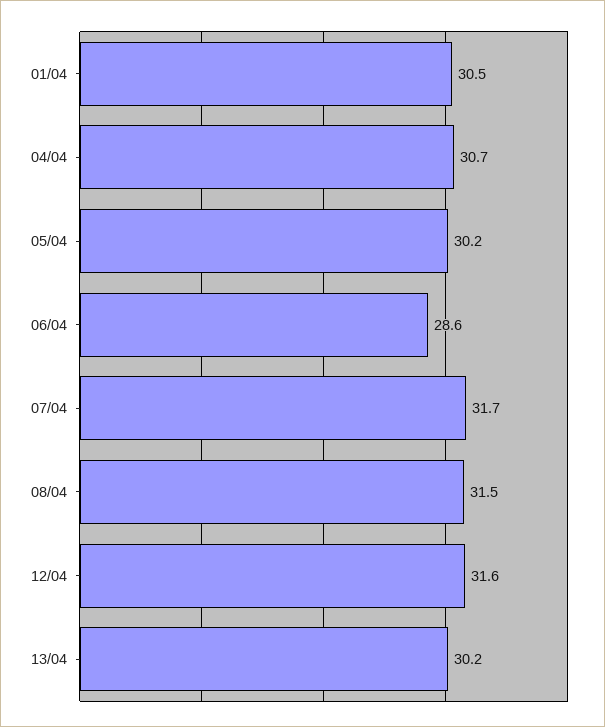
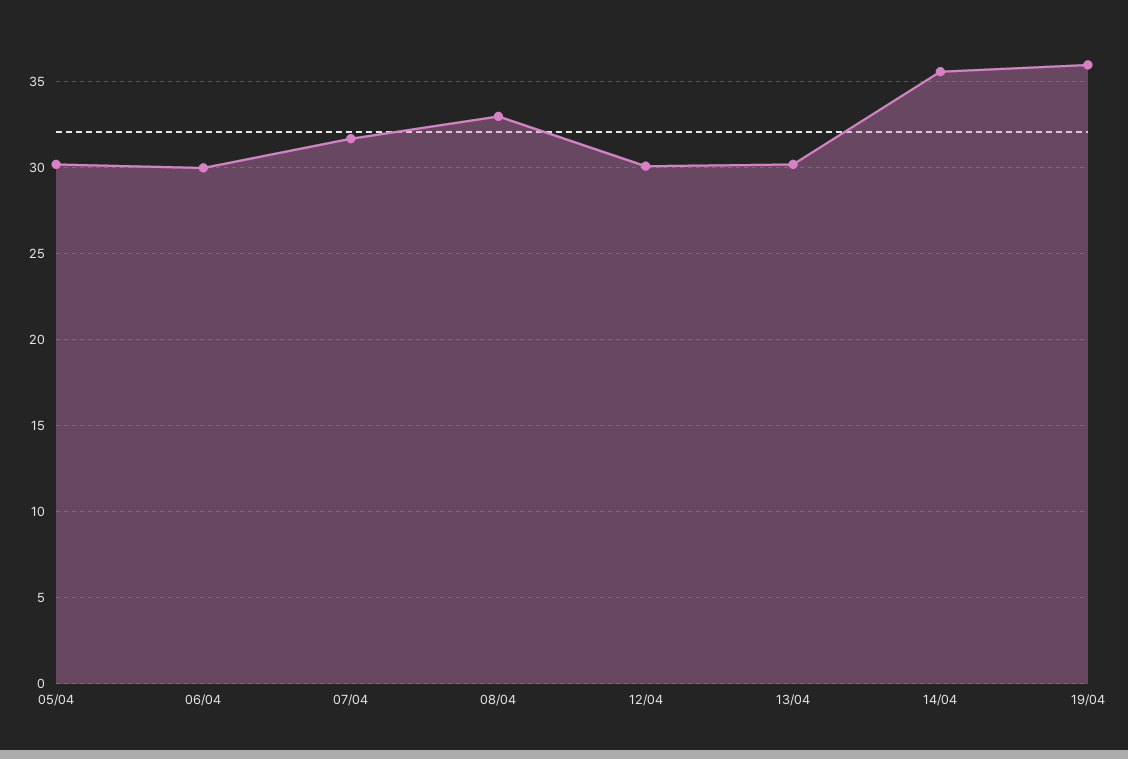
01/04: 30.5 -> none
04/04: 30.7 -> none
06/04: 28.6 -> 30
08/04: 31.5 -> 33
12/04: 31.6 -> 30
14/04: none -> 35.5
19/04: none -> 36

